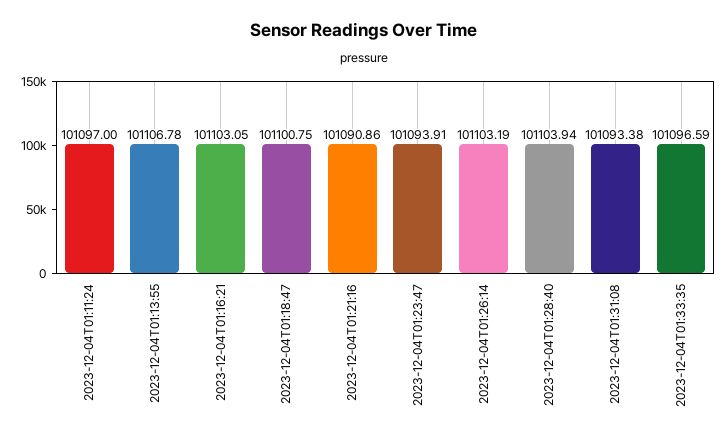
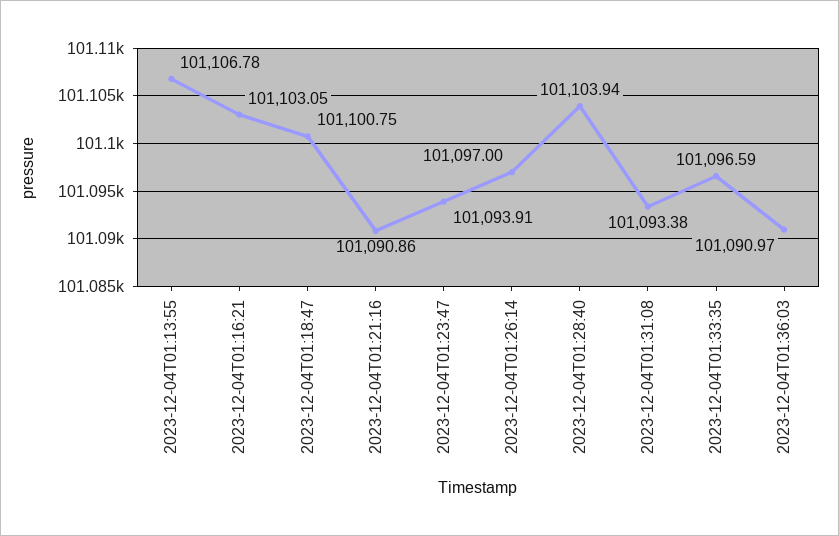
2023-12-04T01:11:24: 101097 -> none
2023-12-04T01:26:14: 101103.19 -> 101097
2023-12-04T01:36:03: none -> 101090.97

